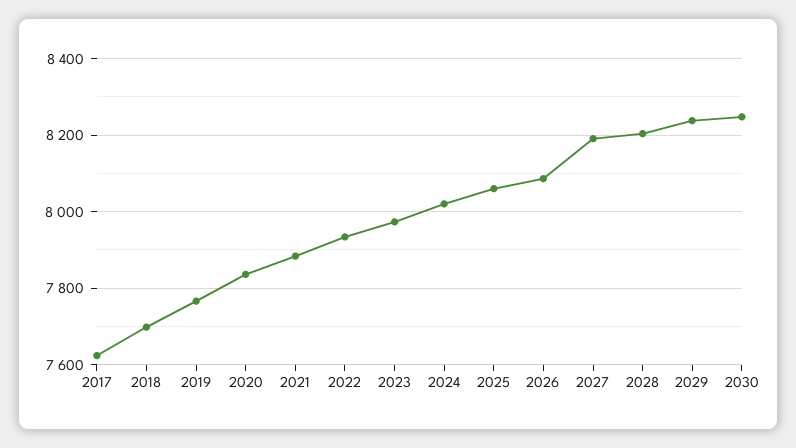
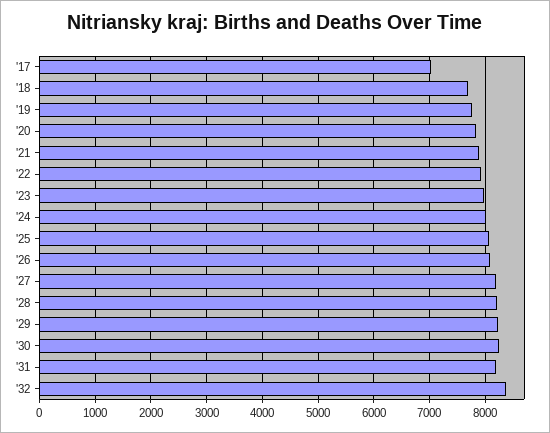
2017: 7620 -> 7000
'31: none -> 8200
'32: none -> 8400

